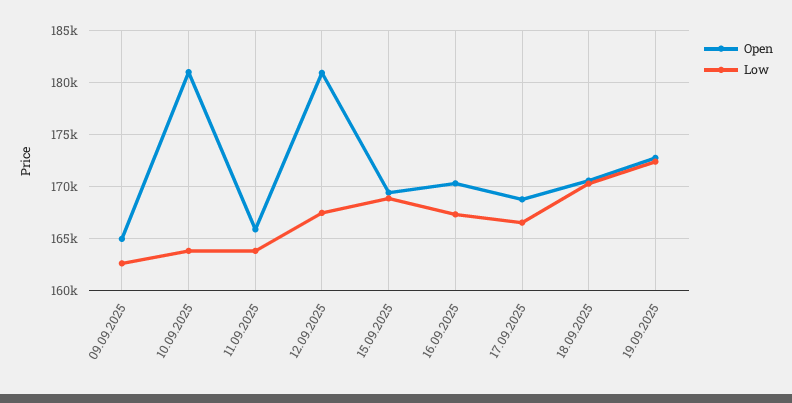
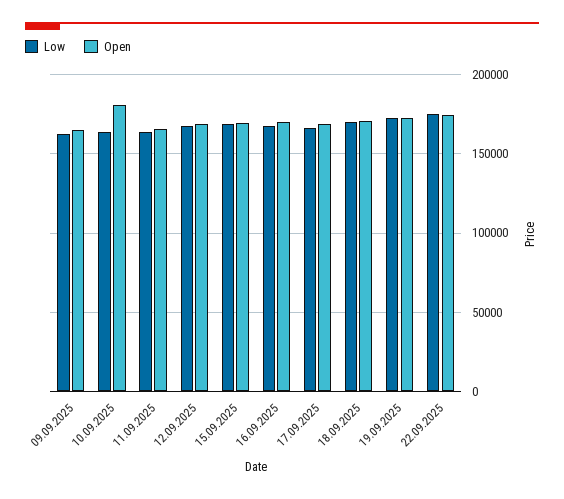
Open, 12.09.2025: 181000 -> 170000
Low, 22.09.2025: none -> 175000
Open, 22.09.2025: none -> 175000

